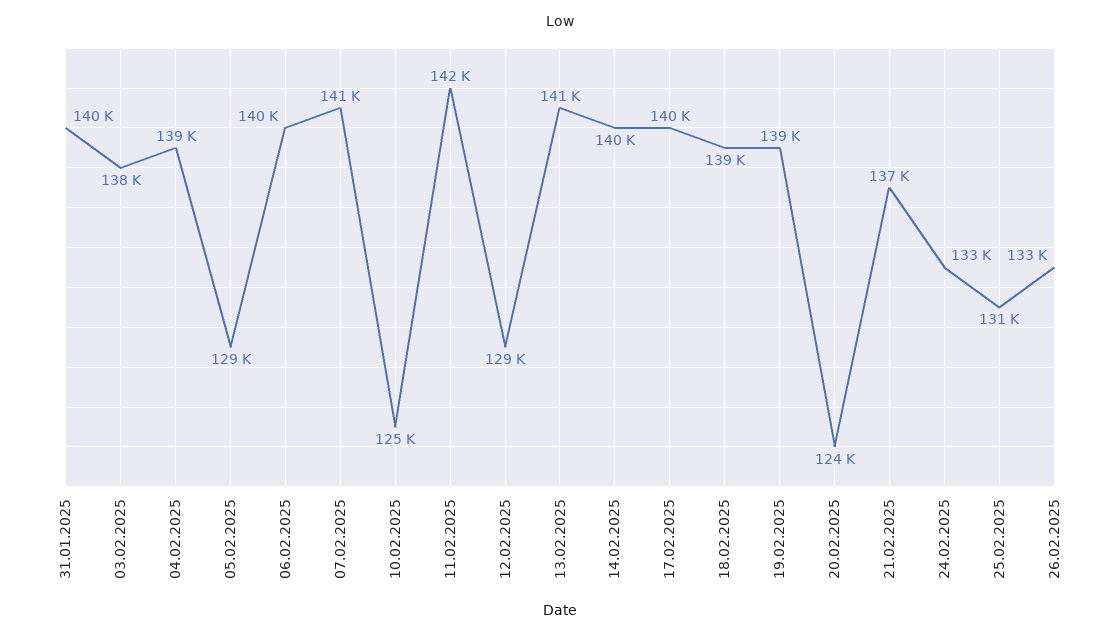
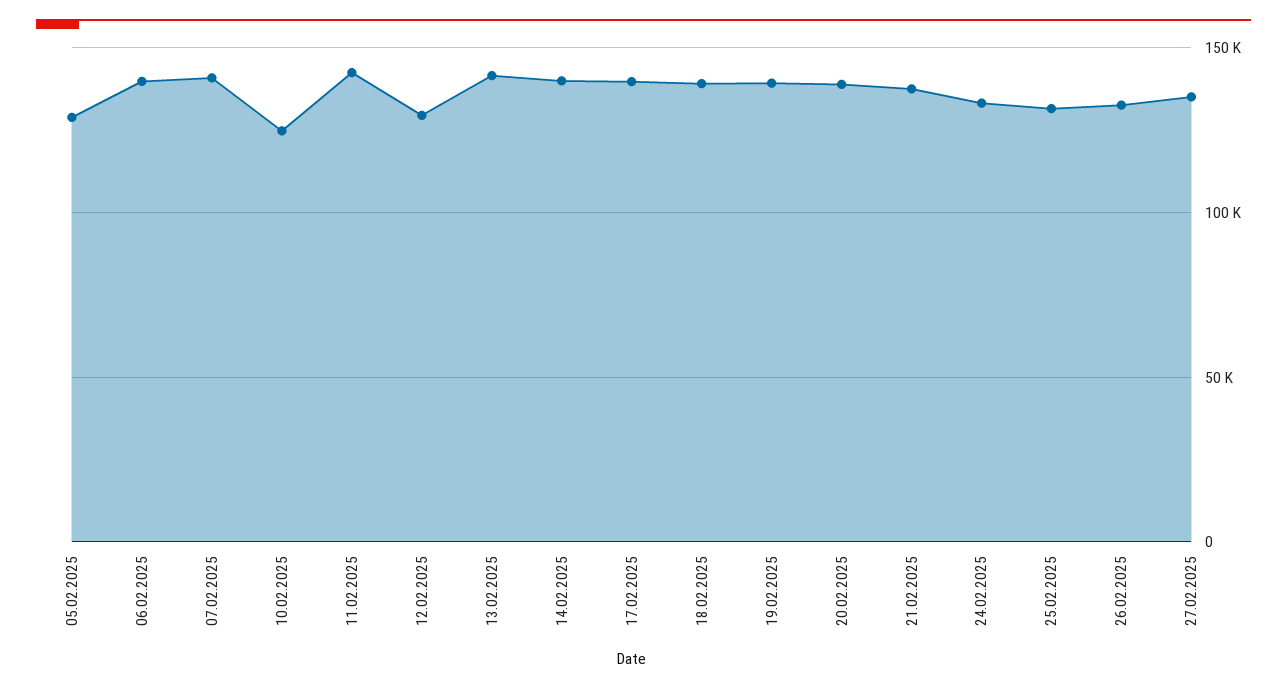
31.01.2025: 140000 -> none
03.02.2025: 138000 -> none
04.02.2025: 139000 -> none
20.02.2025: 124000 -> 140000
27.02.2025: none -> 135000

